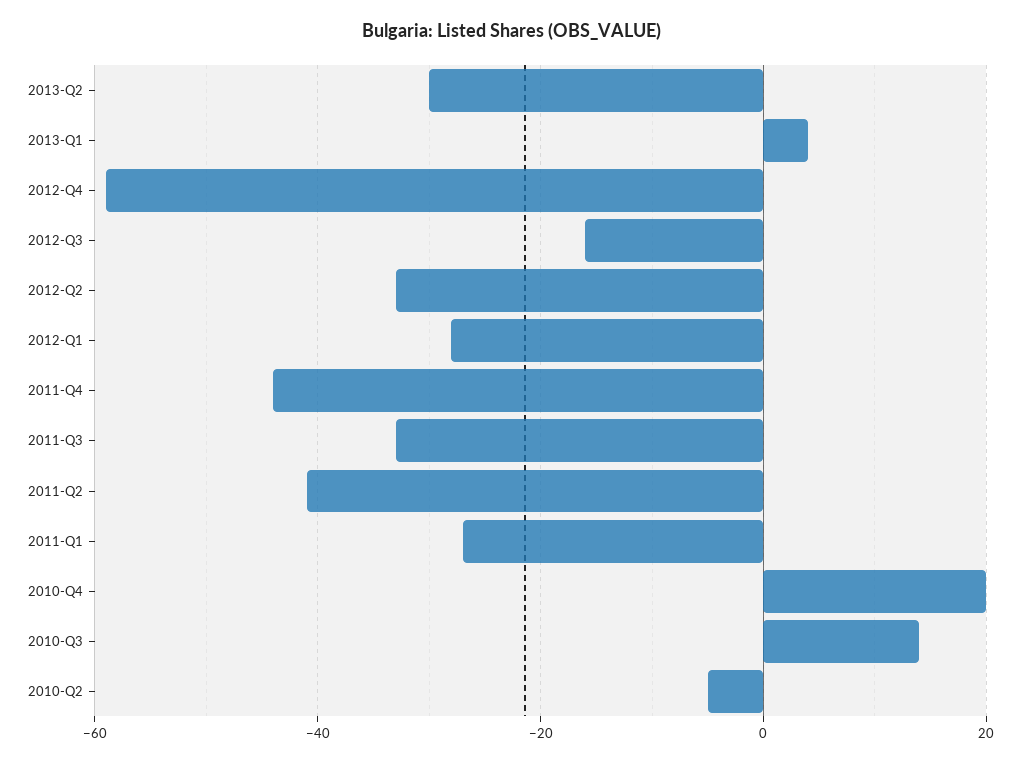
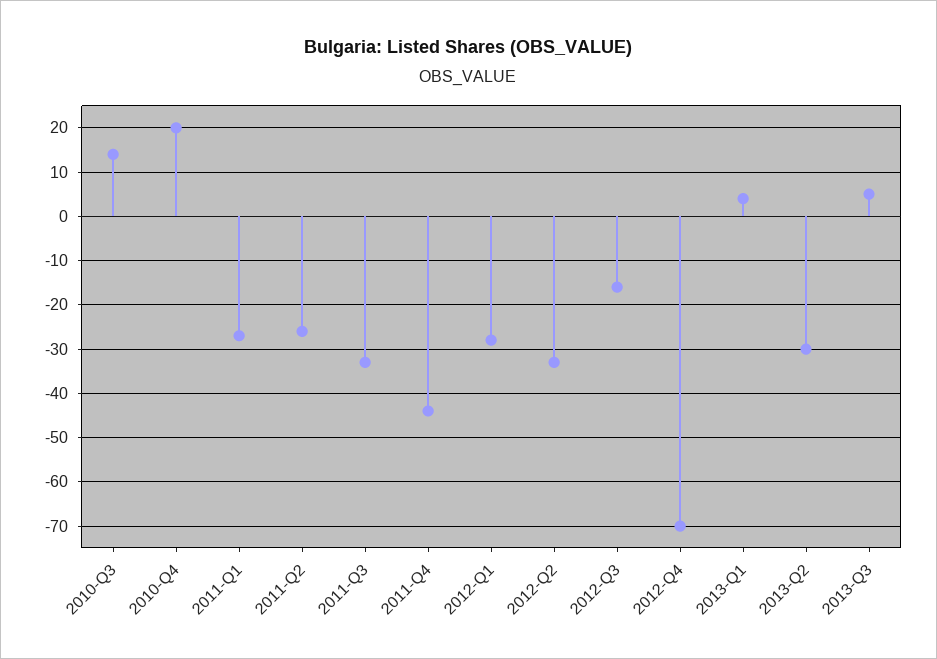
2012-Q4: -60 -> -70
2011-Q2: -40 -> -25
2010-Q2: -5 -> none
2013-Q3: none -> 5

